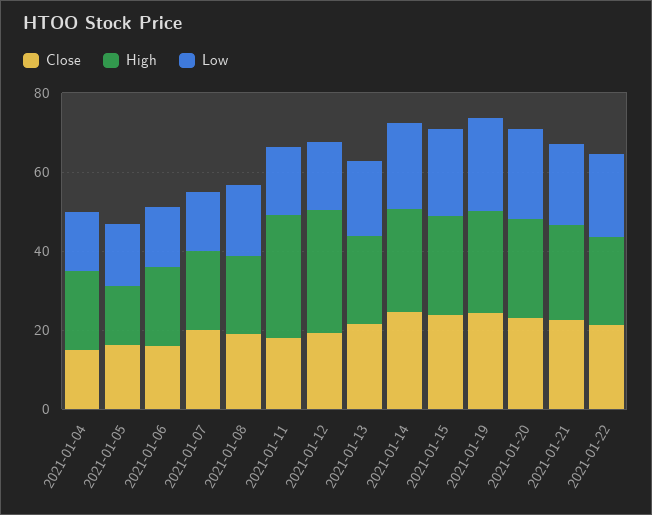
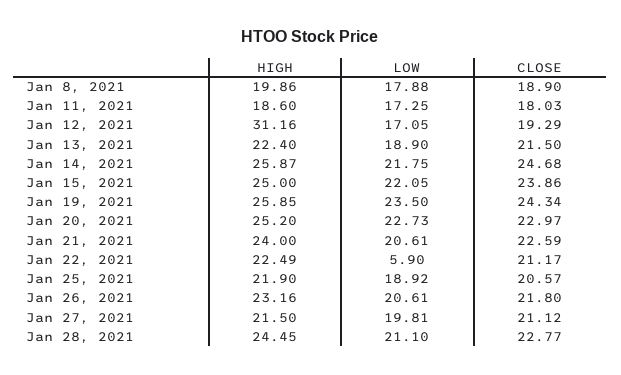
Close, 2021-01-04: 15 -> none
High, 2021-01-04: 20 -> none
Low, 2021-01-04: 15 -> none
Close, 2021-01-05: 15 -> none
High, 2021-01-05: 15 -> none
Low, 2021-01-05: 15 -> none
Close, 2021-01-06: 15 -> none
High, 2021-01-06: 20 -> none
Low, 2021-01-06: 15 -> none
Close, 2021-01-07: 20 -> none
High, 2021-01-07: 20 -> none
Low, 2021-01-07: 15 -> none
High, 2021-01-11: 30 -> 18.6
Low, 2021-01-22: 20 -> 5.9
High, Jan 25, 2021: none -> 21.9
Low, Jan 25, 2021: none -> 18.92
Close, Jan 25, 2021: none -> 20.57
High, Jan 26, 2021: none -> 23.16
Low, Jan 26, 2021: none -> 20.61
Close, Jan 26, 2021: none -> 21.8
High, Jan 27, 2021: none -> 21.5
Low, Jan 27, 2021: none -> 19.81
Close, Jan 27, 2021: none -> 21.12
High, Jan 28, 2021: none -> 24.45
Low, Jan 28, 2021: none -> 21.1
Close, Jan 28, 2021: none -> 22.77

